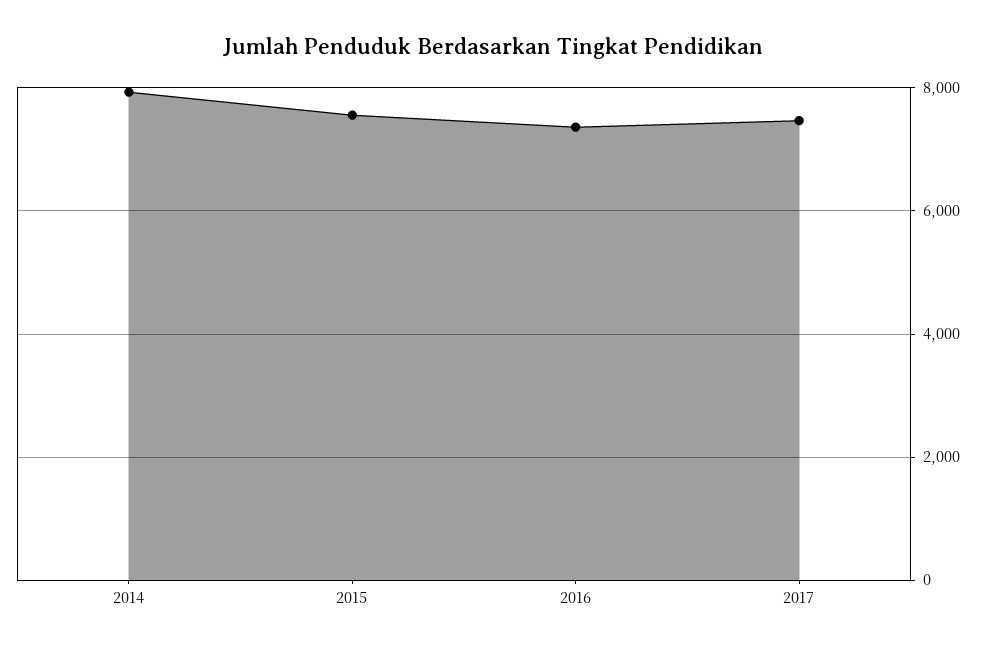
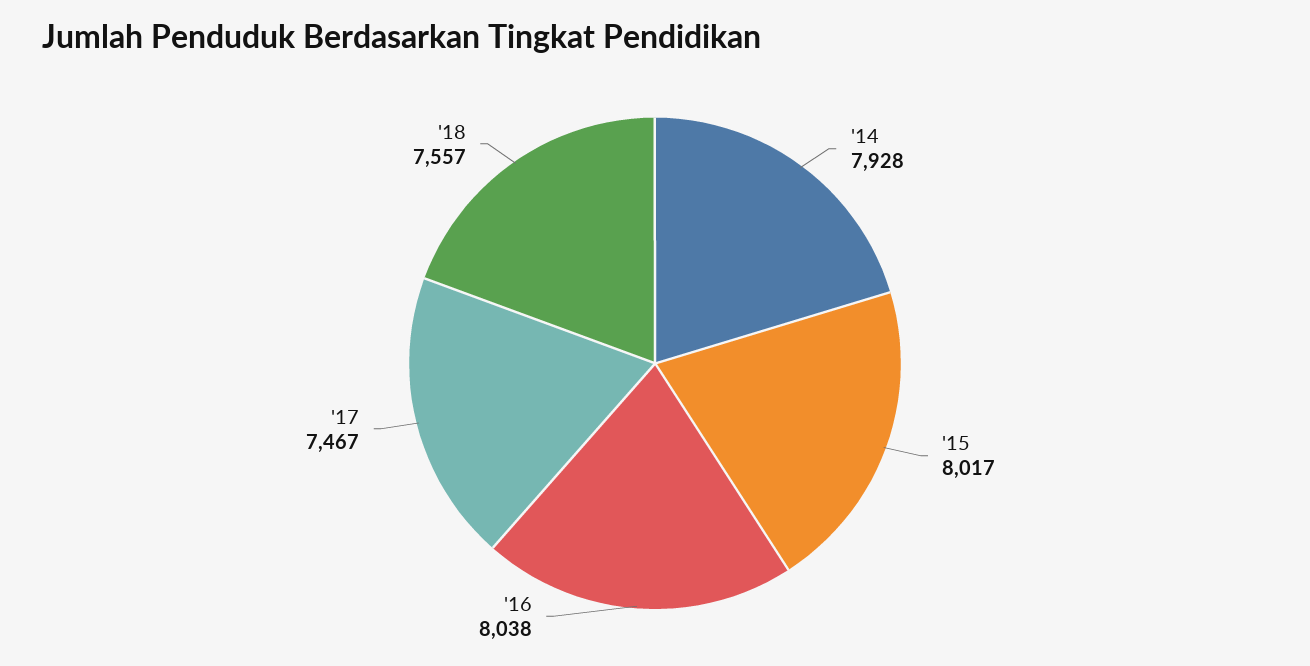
2015: 7600 -> 8017
2016: 7400 -> 8038
'18: none -> 7557

